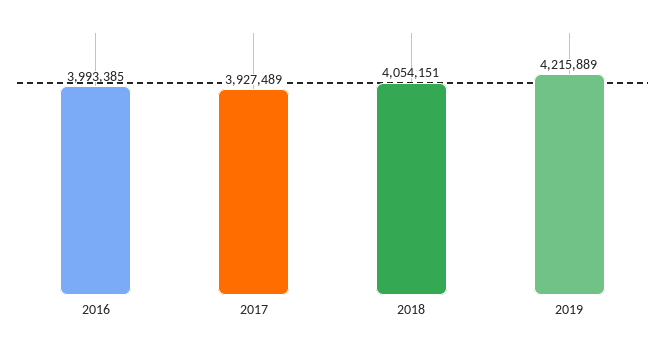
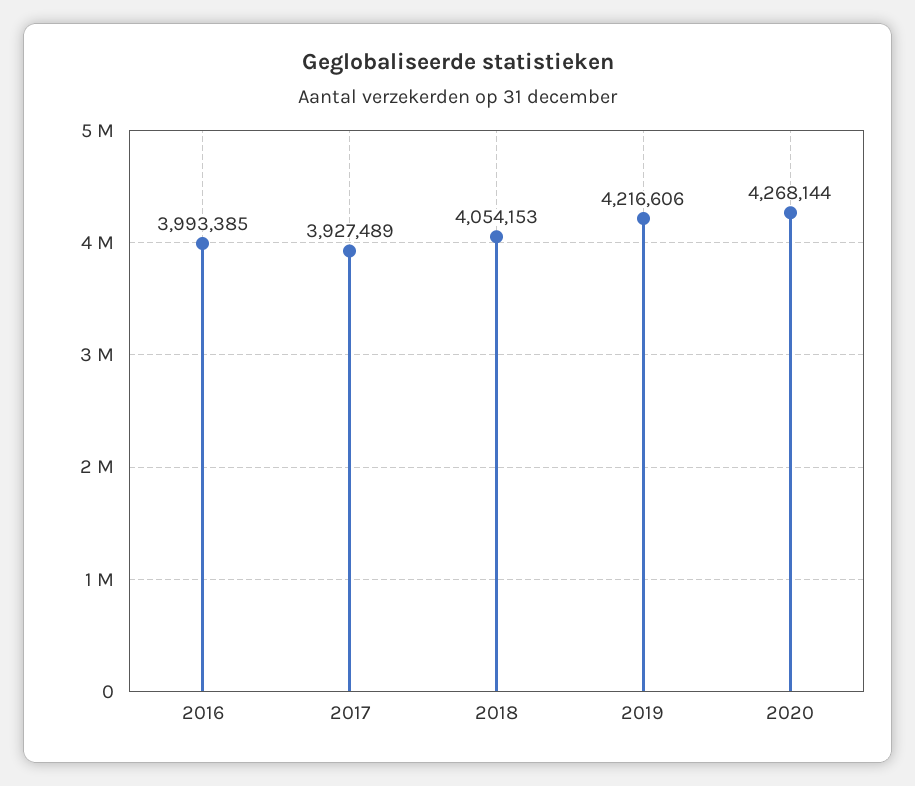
2018: 4054151 -> 4054153
2019: 4215889 -> 4216606
2020: none -> 4268144

